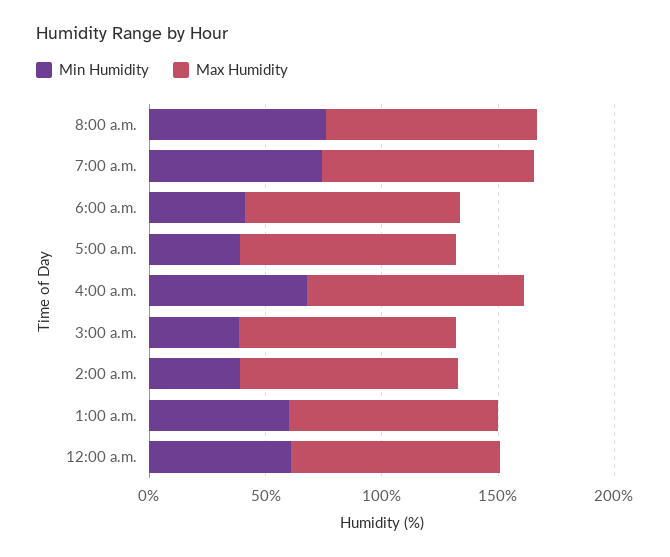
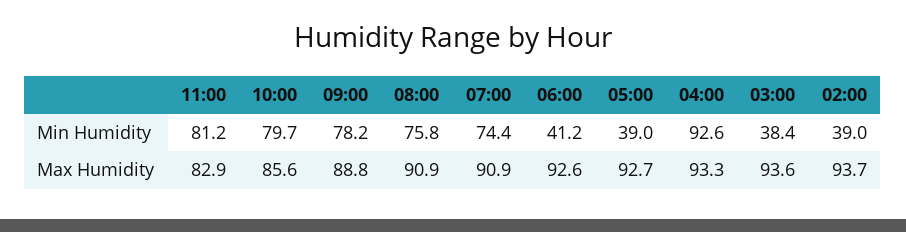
Min Humidity, 4:00 a.m.: 70 -> 92.6
Min Humidity, 1:00 a.m.: 60 -> none
Max Humidity, 1:00 a.m.: 90 -> none
Min Humidity, 12:00 a.m.: 60 -> none
Max Humidity, 12:00 a.m.: 90 -> none
Min Humidity, 11:00: none -> 81.2
Min Humidity, 10:00: none -> 79.7
Min Humidity, 09:00: none -> 78.2
Max Humidity, 11:00: none -> 82.9
Max Humidity, 10:00: none -> 85.6
Max Humidity, 09:00: none -> 88.8

